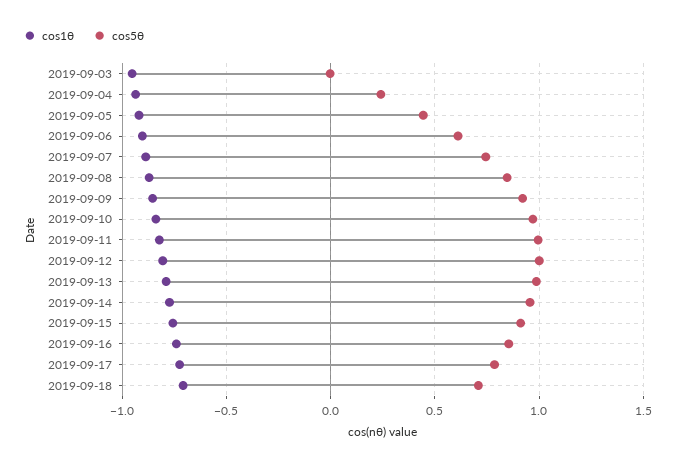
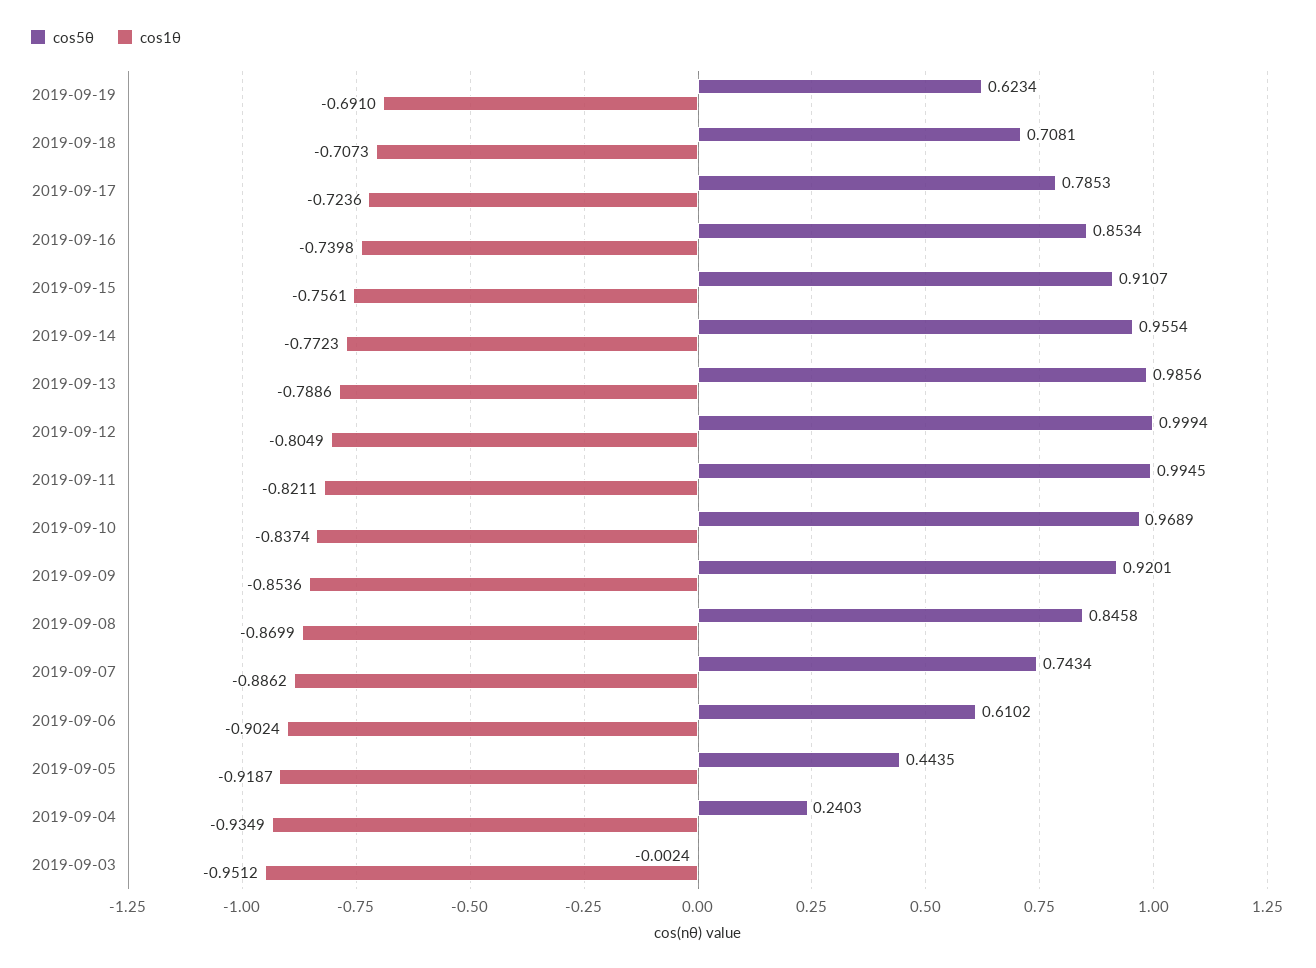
cos5θ, 2019-09-19: none -> 0.6234
cos1θ, 2019-09-19: none -> -0.691

